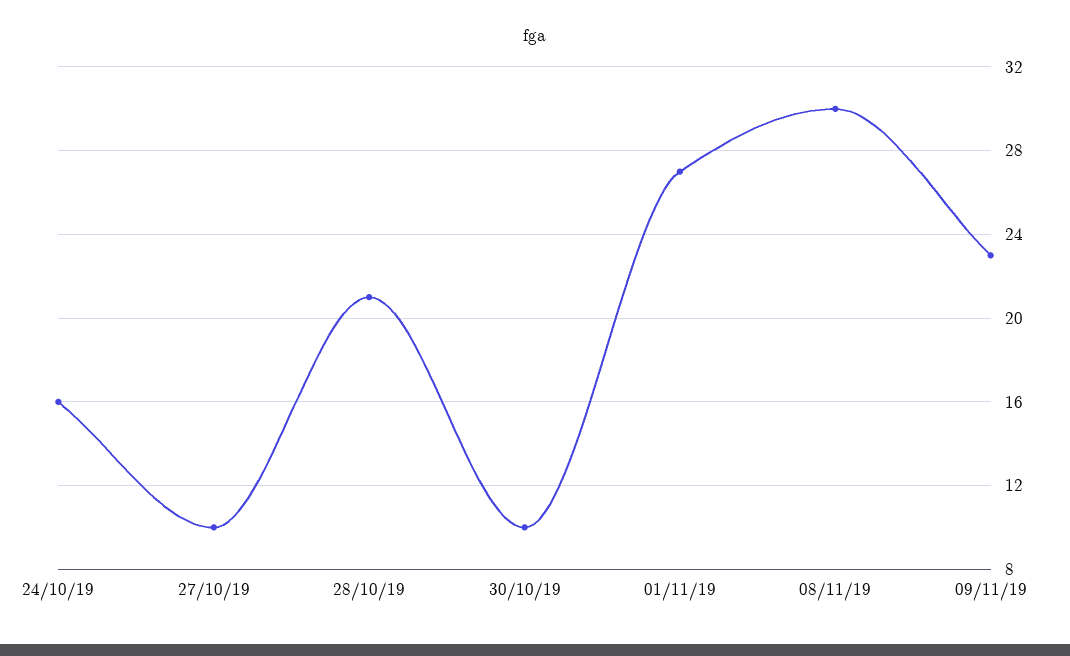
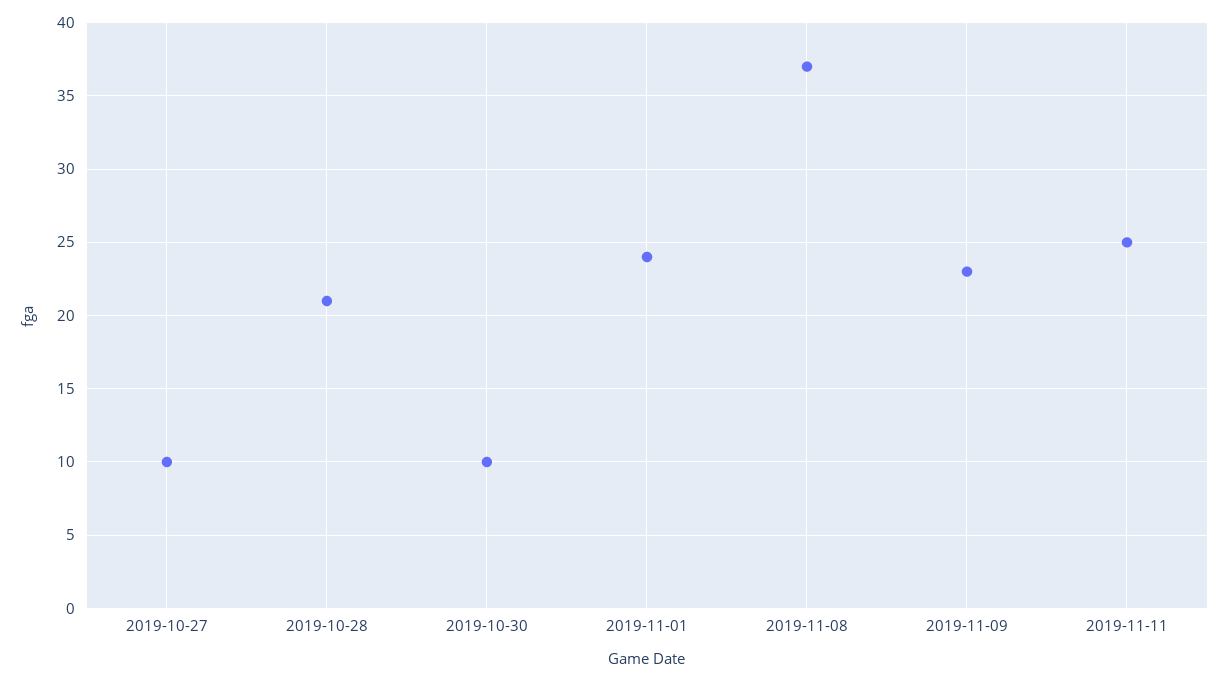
24/10/19: 16 -> none
01/11/19: 27 -> 24
08/11/19: 30 -> 37
2019-11-11: none -> 25

